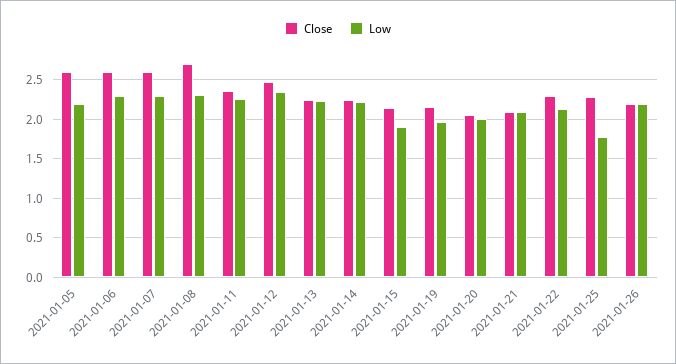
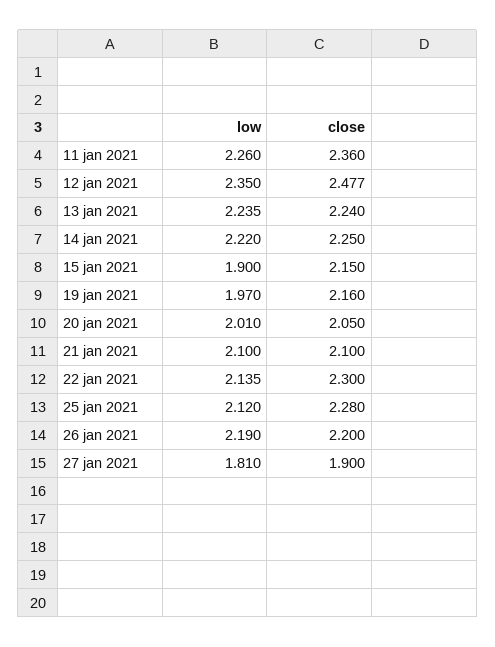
Close, 2021-01-05: 2.6 -> none
Low, 2021-01-05: 2.2 -> none
Close, 2021-01-06: 2.6 -> none
Low, 2021-01-06: 2.3 -> none
Close, 2021-01-07: 2.6 -> none
Low, 2021-01-07: 2.3 -> none
Close, 2021-01-08: 2.7 -> none
Low, 2021-01-08: 2.3 -> none
Low, 2021-01-25: 1.8 -> 2.12
Low, 27 jan 2021: none -> 1.81
Close, 27 jan 2021: none -> 1.9

